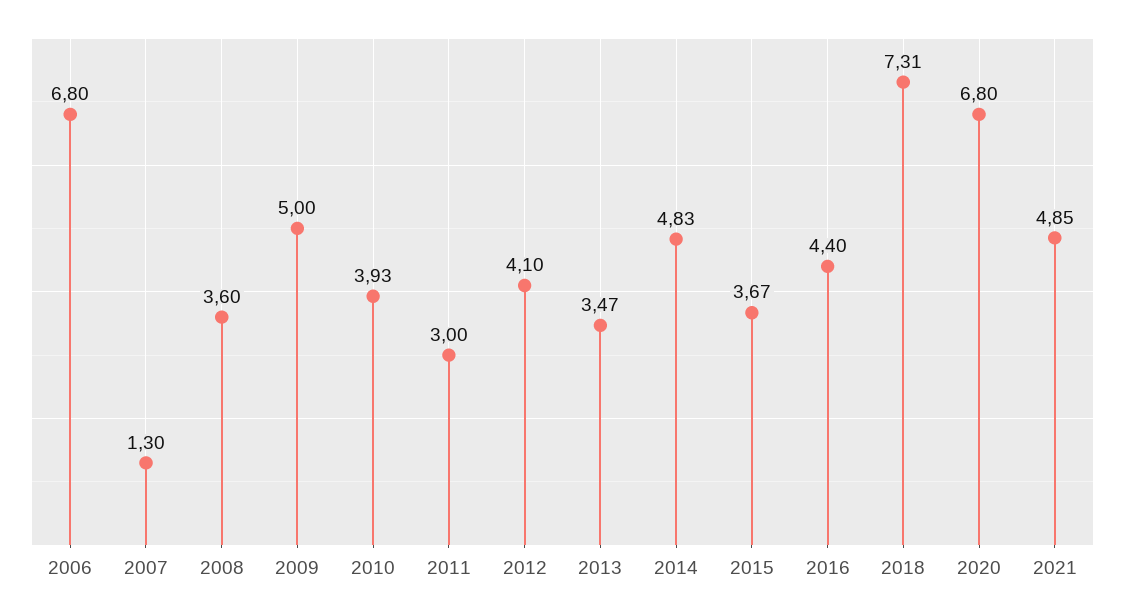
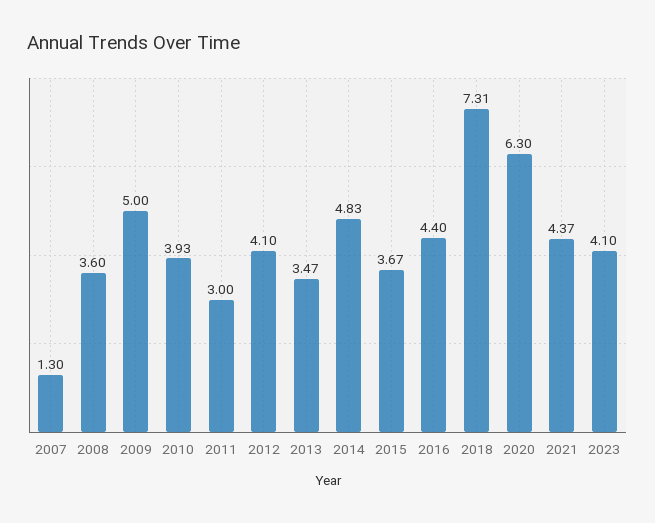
2006: 6.8 -> none
2020: 6.8 -> 6.3
2021: 4.85 -> 4.37
2023: none -> 4.1

